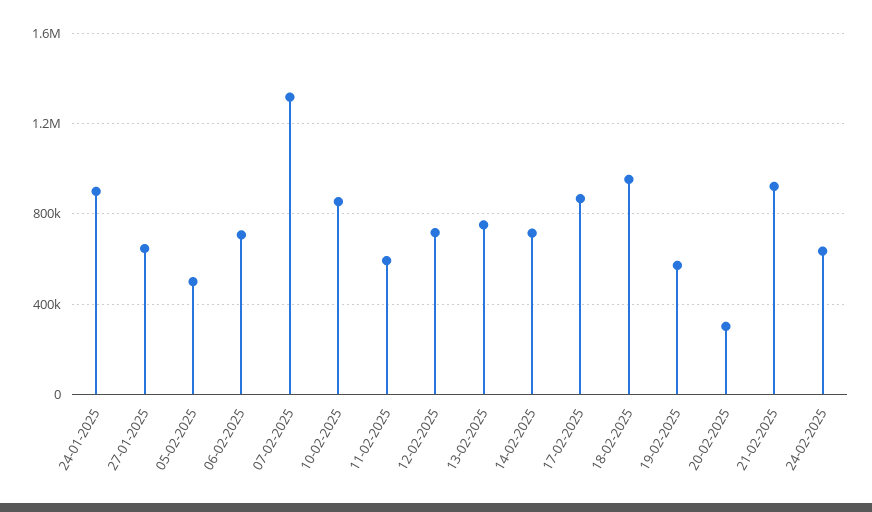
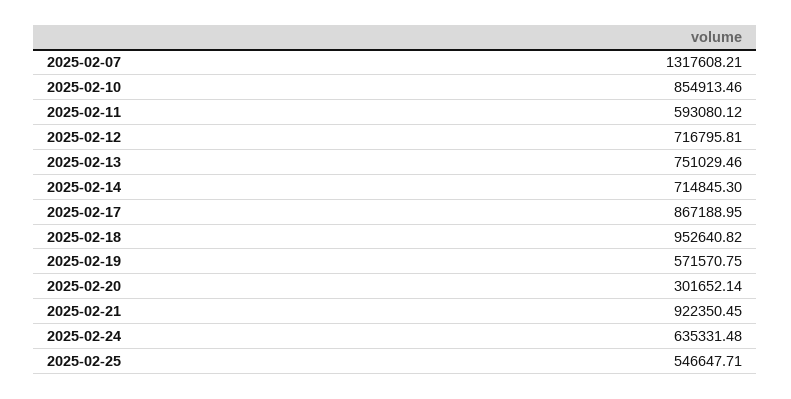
24-01-2025: 900000 -> none
27-01-2025: 650000 -> none
05-02-2025: 500000 -> none
06-02-2025: 700000 -> none
2025-02-25: none -> 546647.71

